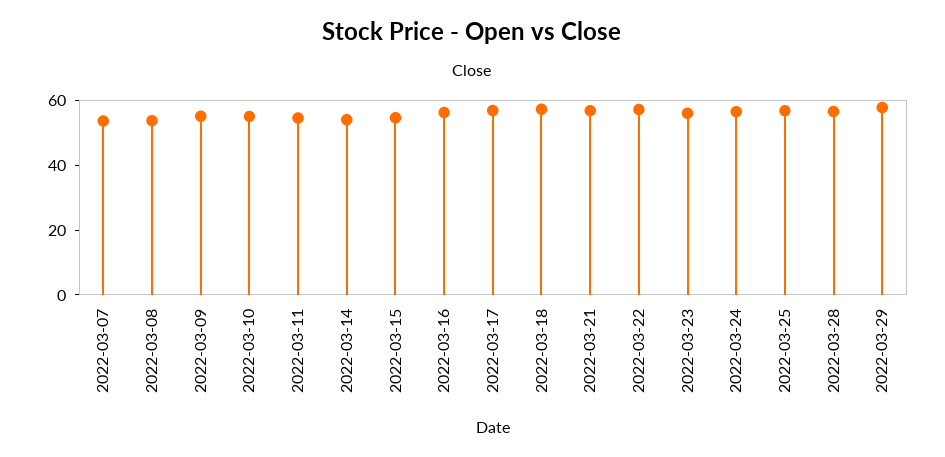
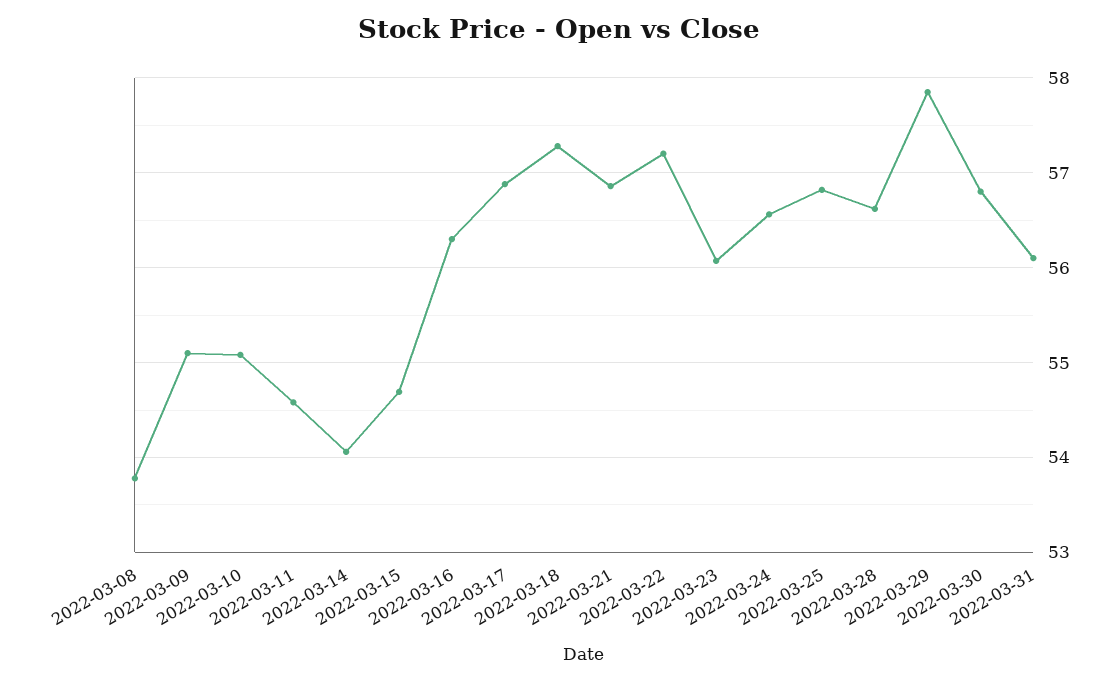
2022-03-07: 55 -> none
2022-03-30: none -> 56.8
2022-03-31: none -> 56.1

